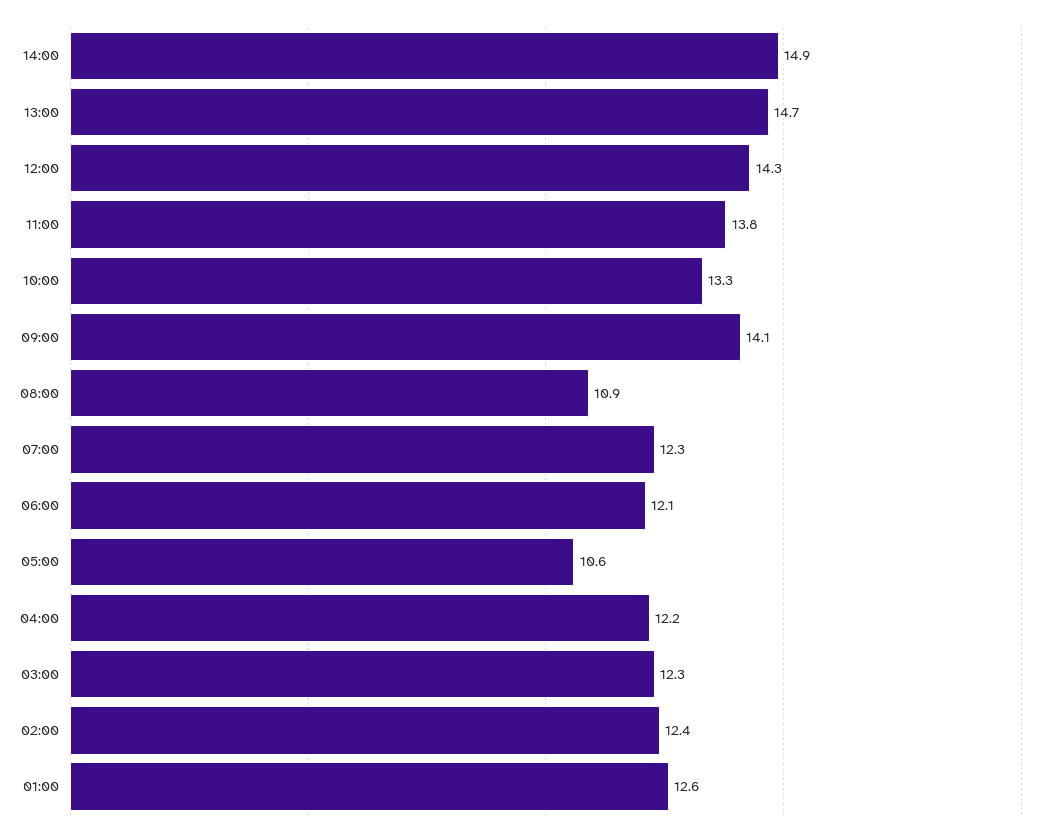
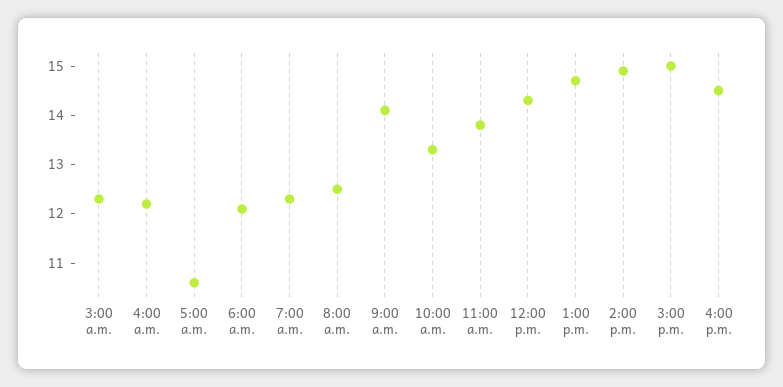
08:00: 10.9 -> 12.5
02:00: 12.4 -> none
01:00: 12.6 -> none
3:00 p.m.: none -> 15
4:00 p.m.: none -> 14.5

